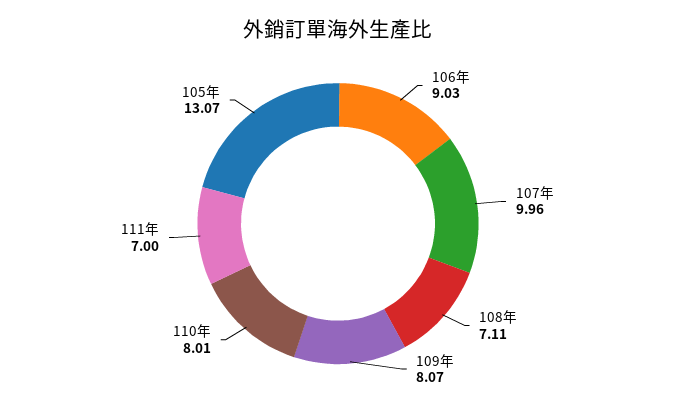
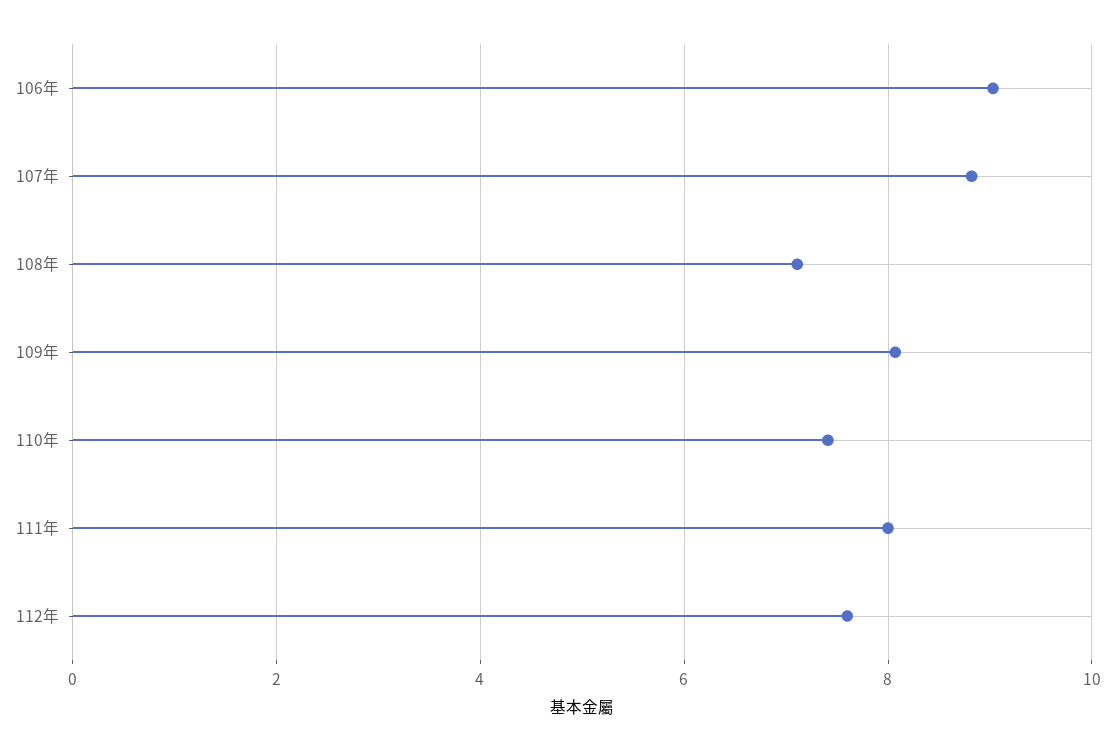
107年: 9.96 -> 8.8
110年: 8.01 -> 7.4
111年: 7 -> 8
105年: 13.07 -> none
112年: none -> 7.6

